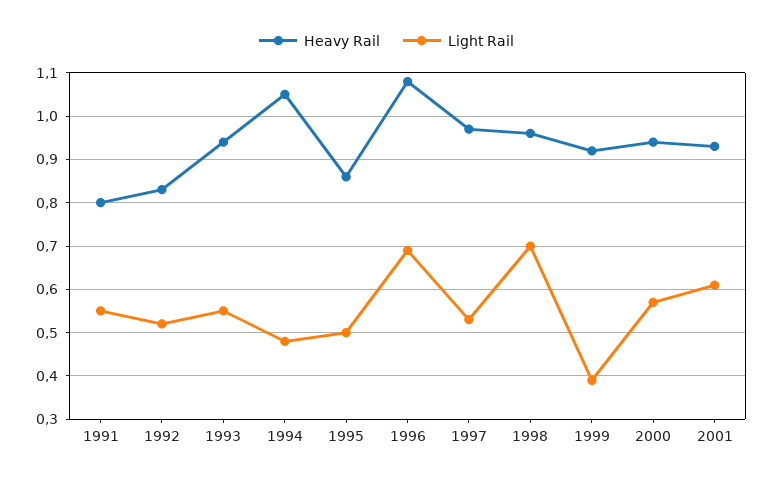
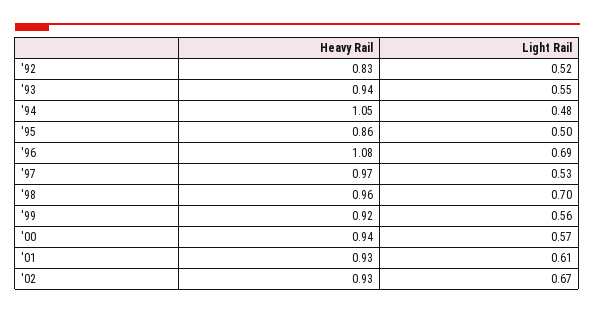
Heavy Rail, 1991: 0.8 -> none
Light Rail, 1991: 0.55 -> none
Light Rail, 1999: 0.4 -> 0.56
Heavy Rail, '02: none -> 0.93
Light Rail, '02: none -> 0.67

